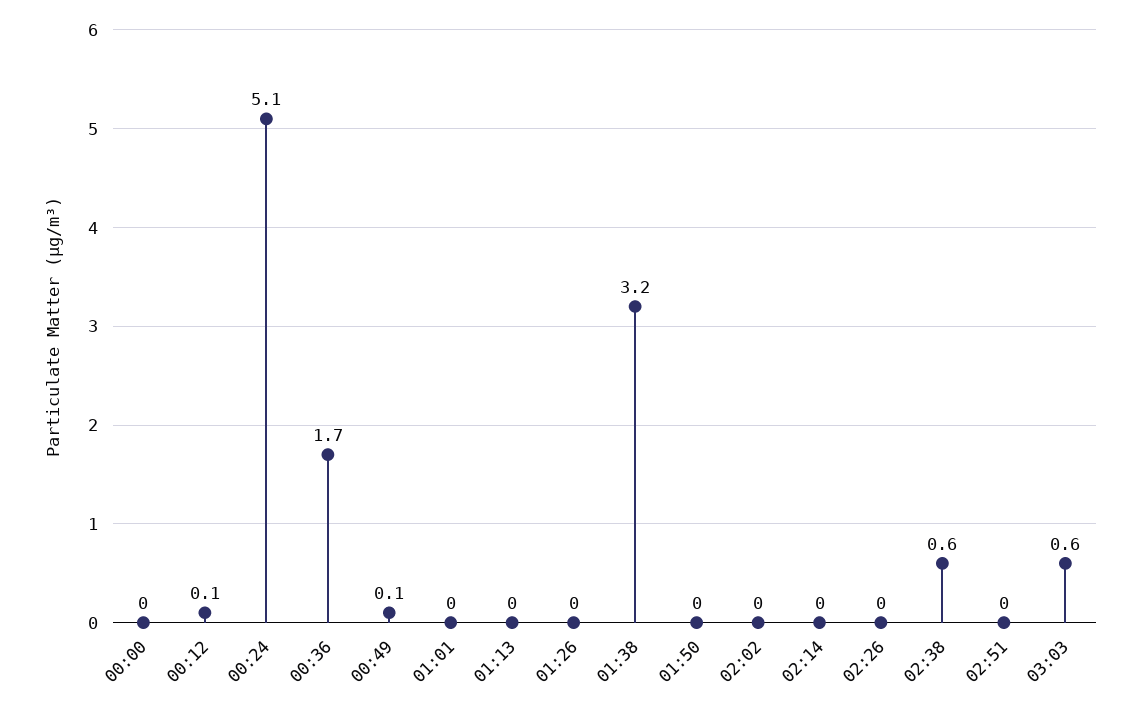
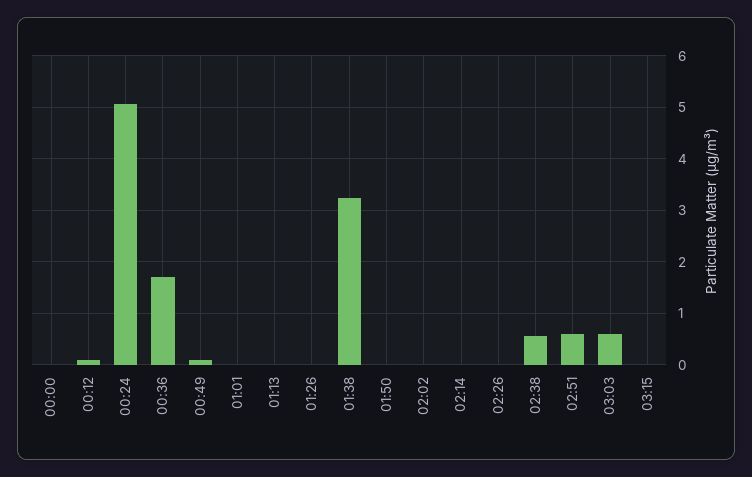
02:51: 0 -> 0.6
03:15: none -> 0

